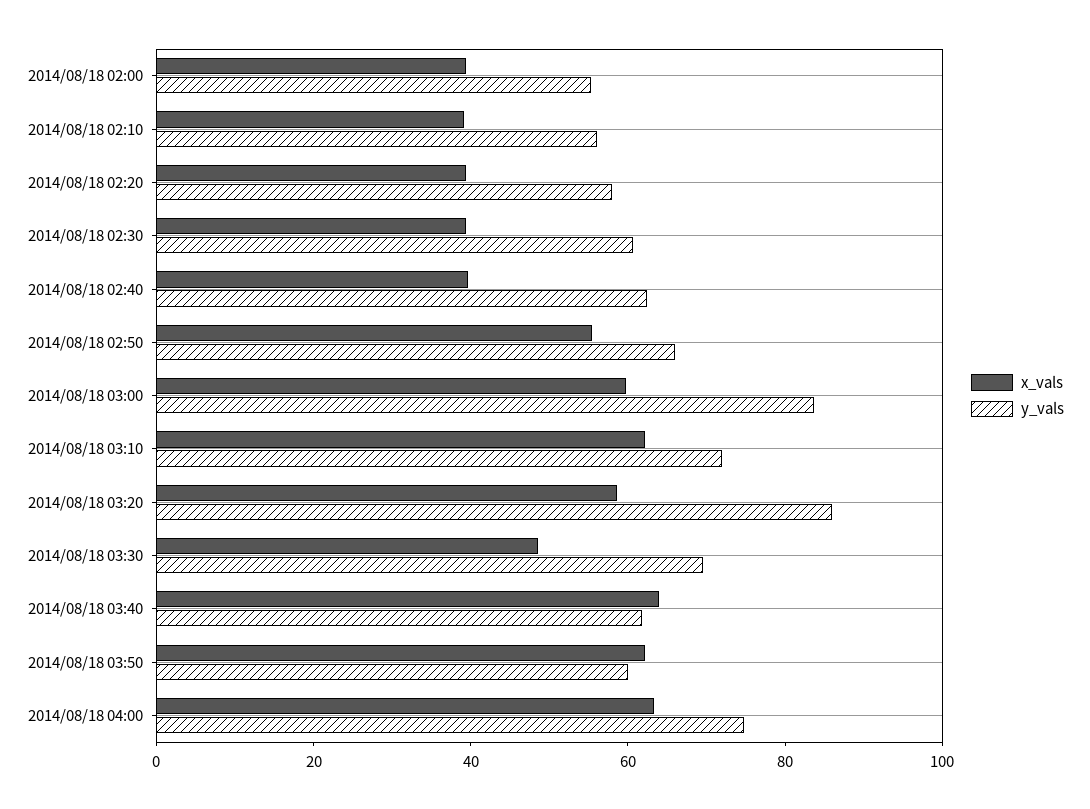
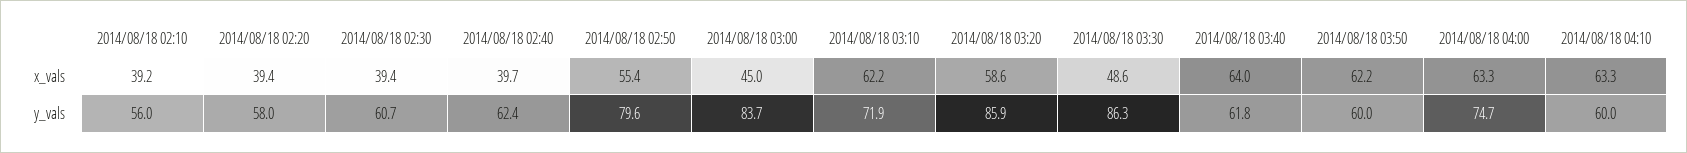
x_vals, 2014/08/18 02:00: 40 -> none
y_vals, 2014/08/18 02:00: 55 -> none
y_vals, 2014/08/18 02:50: 65 -> 79.6
x_vals, 2014/08/18 03:00: 60 -> 45
y_vals, 2014/08/18 03:30: 70 -> 86.3
x_vals, 2014/08/18 04:10: none -> 63.3
y_vals, 2014/08/18 04:10: none -> 60

